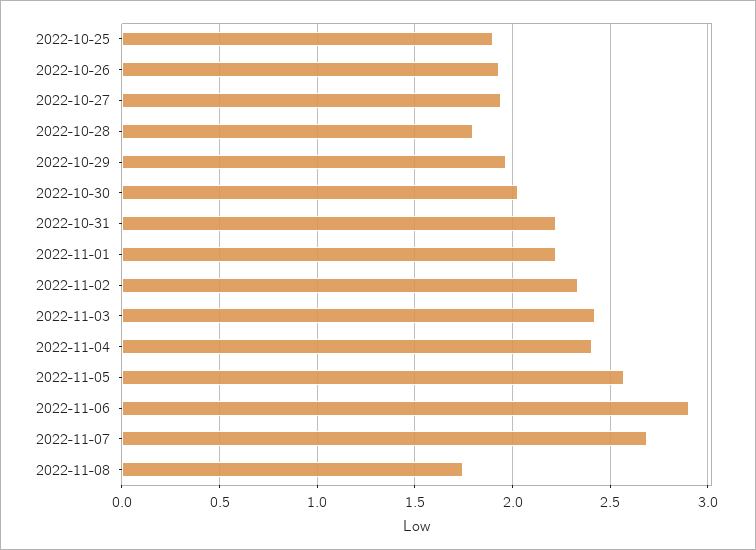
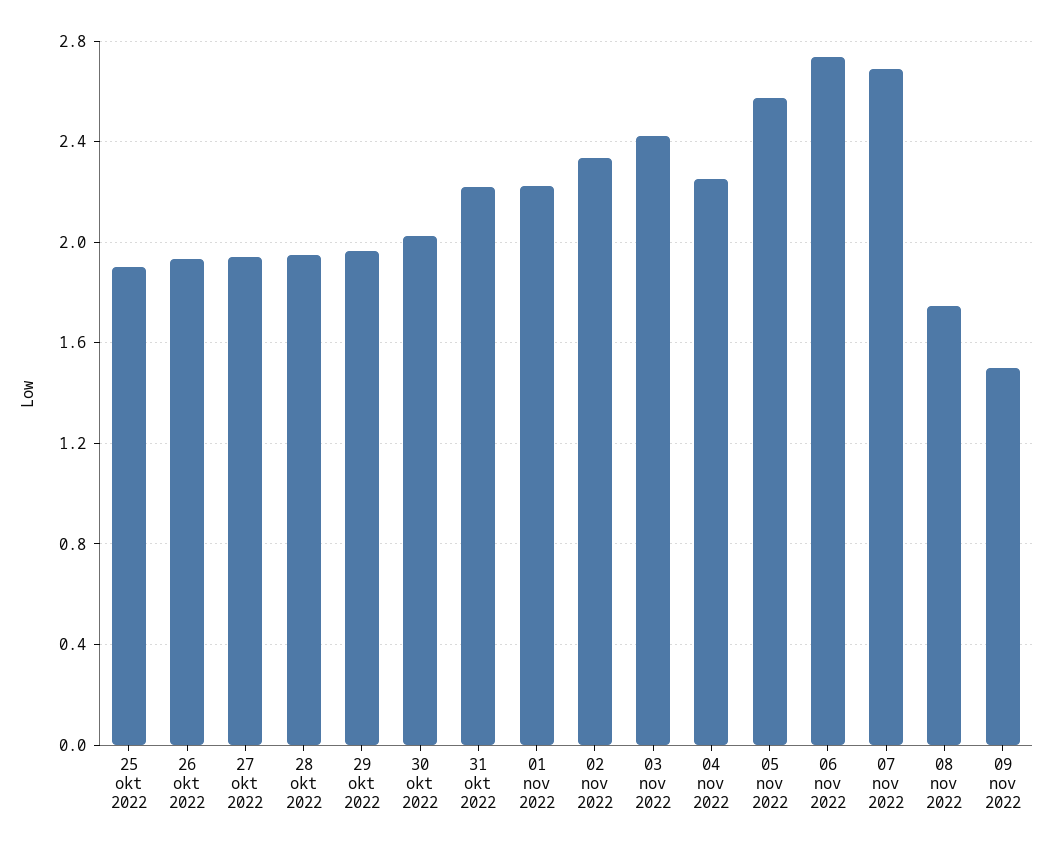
2022-10-28: 1.8 -> 1.95
2022-11-04: 2.4 -> 2.25
2022-11-06: 2.9 -> 2.75
09 nov 2022: none -> 1.5

